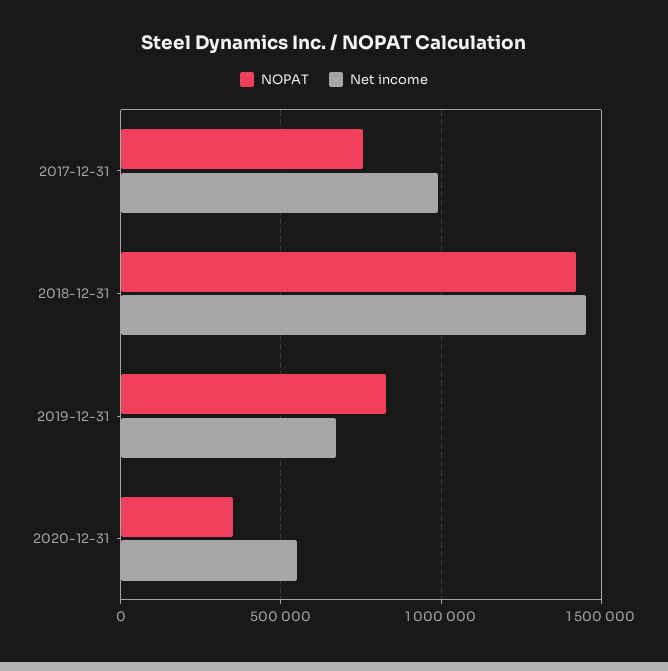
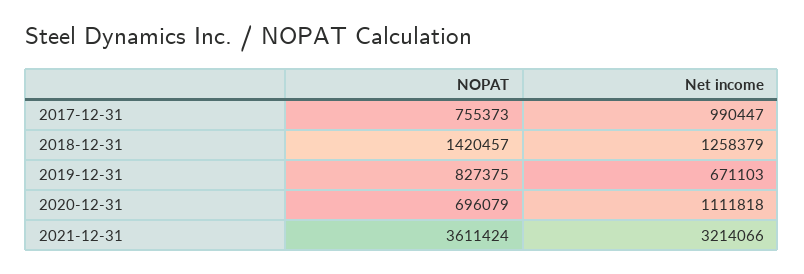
Net income, 2018-12-31: 1450000 -> 1258379
NOPAT, 2020-12-31: 350000 -> 696079
Net income, 2020-12-31: 550000 -> 1111818
NOPAT, 2021-12-31: none -> 3611424
Net income, 2021-12-31: none -> 3214066

